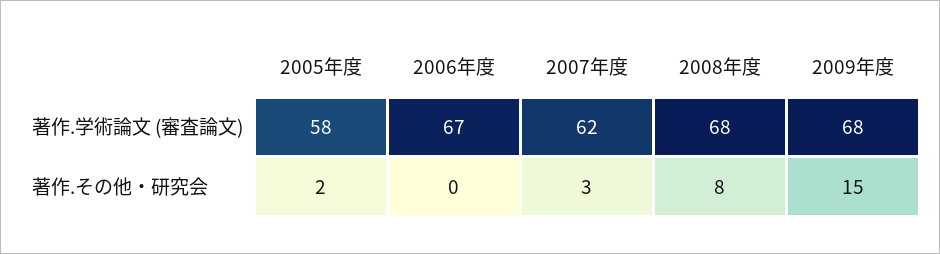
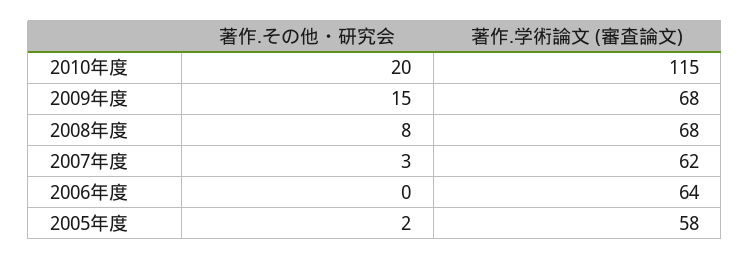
2006年度, 著作.学術論文 (審査論文): 67 -> 64
2010年度, 著作.その他・研究会: none -> 20
2010年度, 著作.学術論文 (審査論文): none -> 115

